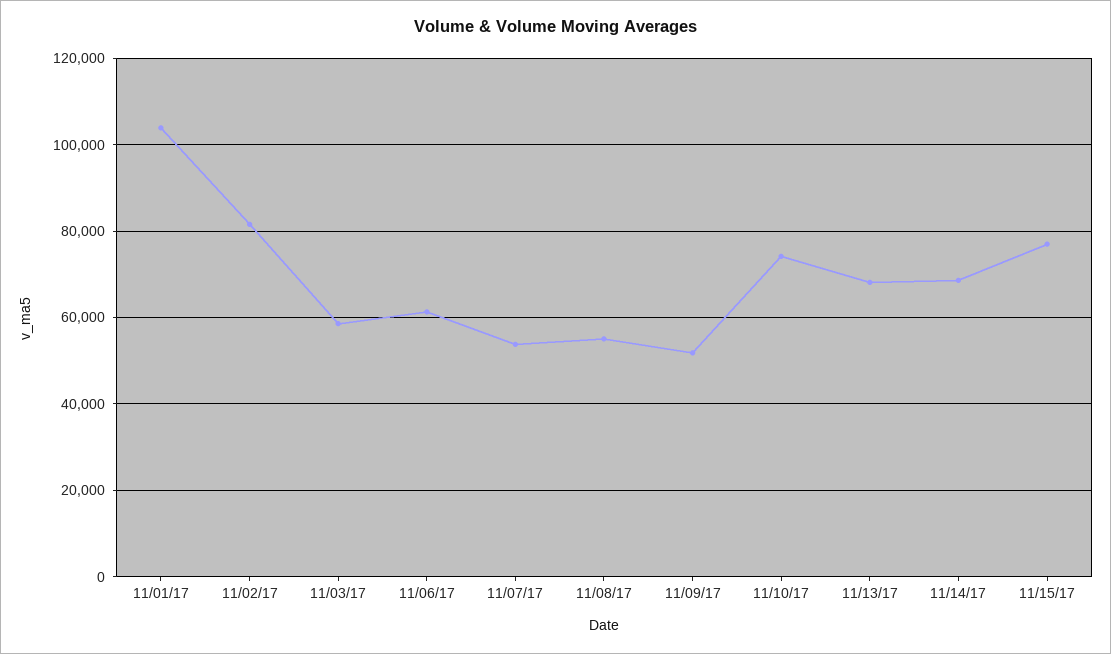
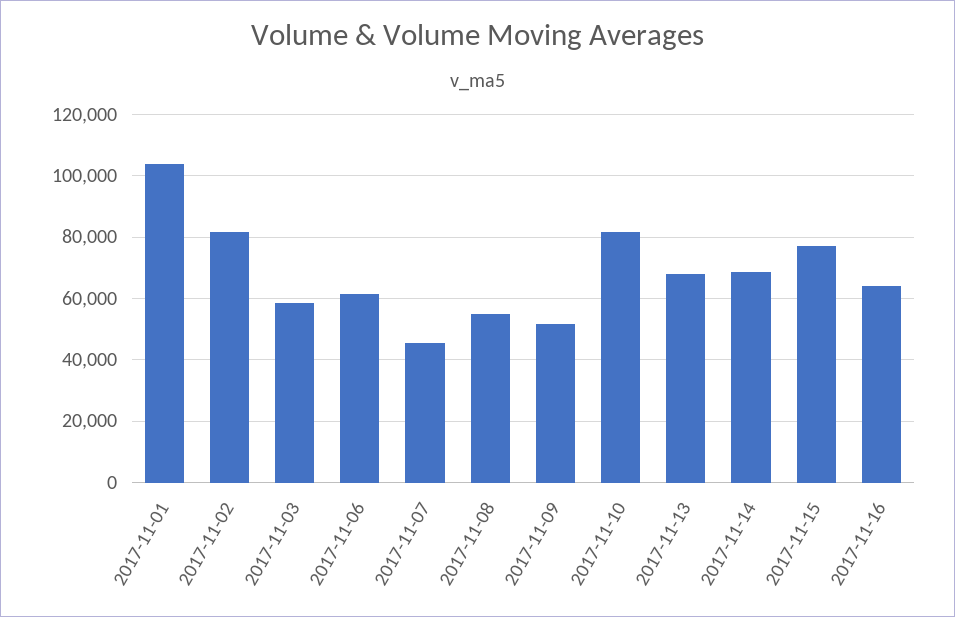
11/07/17: 54000 -> 46000
11/10/17: 74000 -> 82000
2017-11-16: none -> 64000

